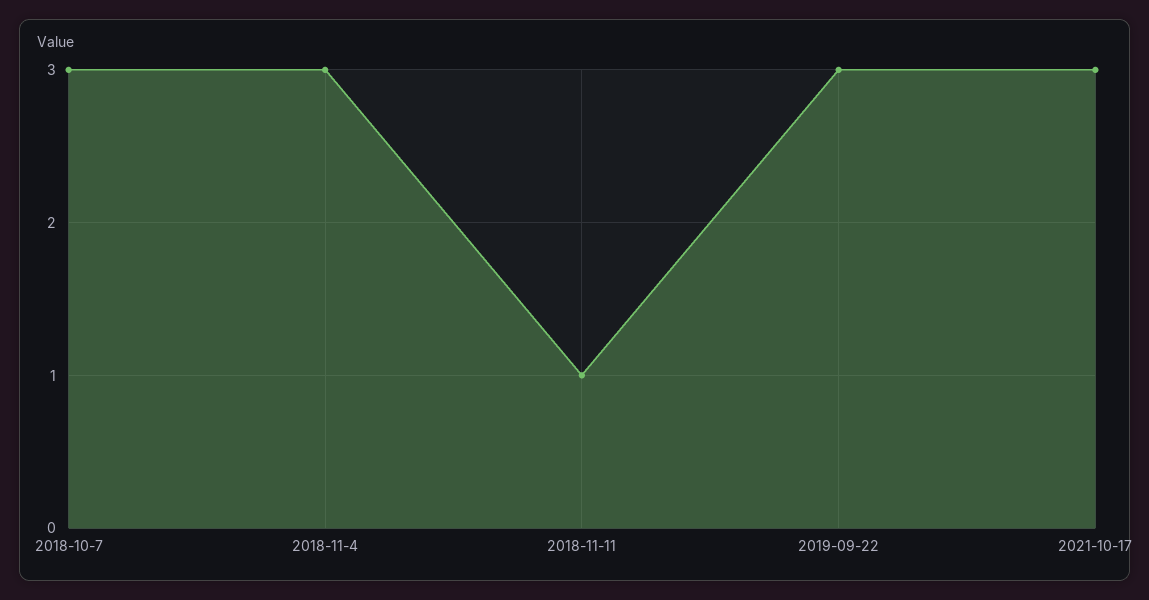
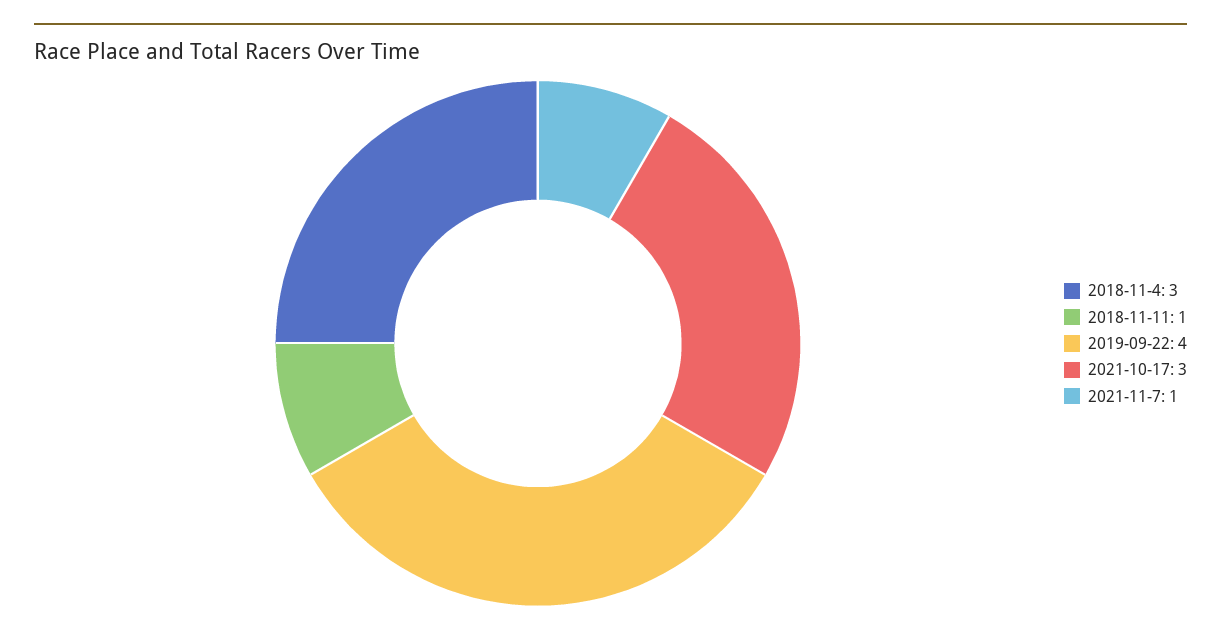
2018-10-7: 3 -> none
2019-09-22: 3 -> 4
2021-11-7: none -> 1

